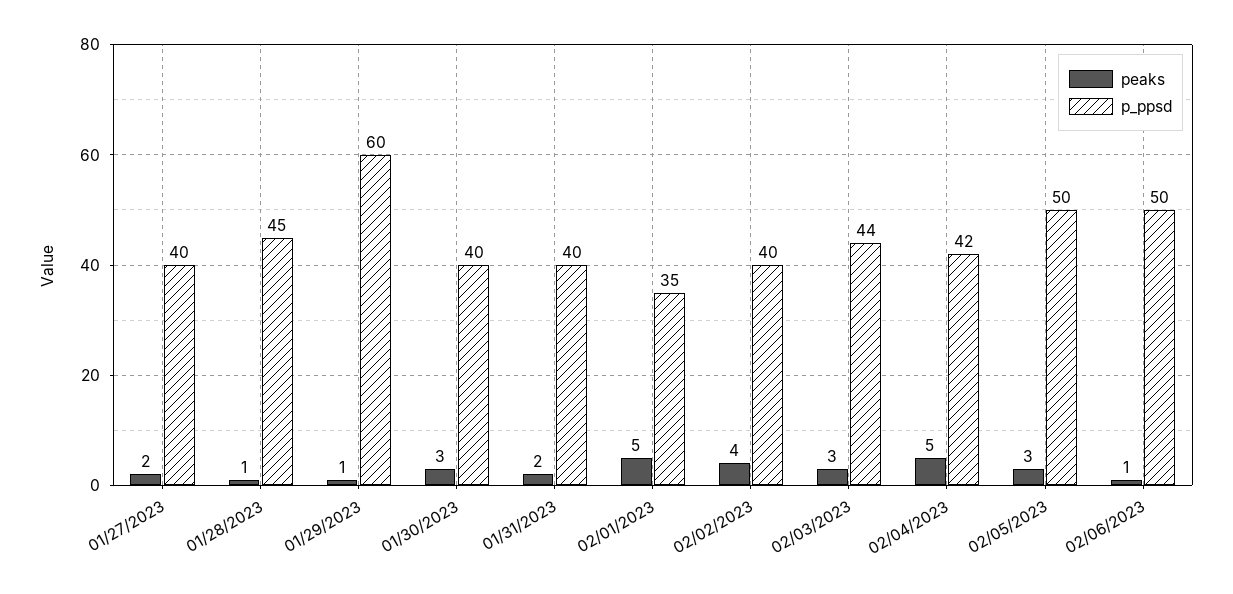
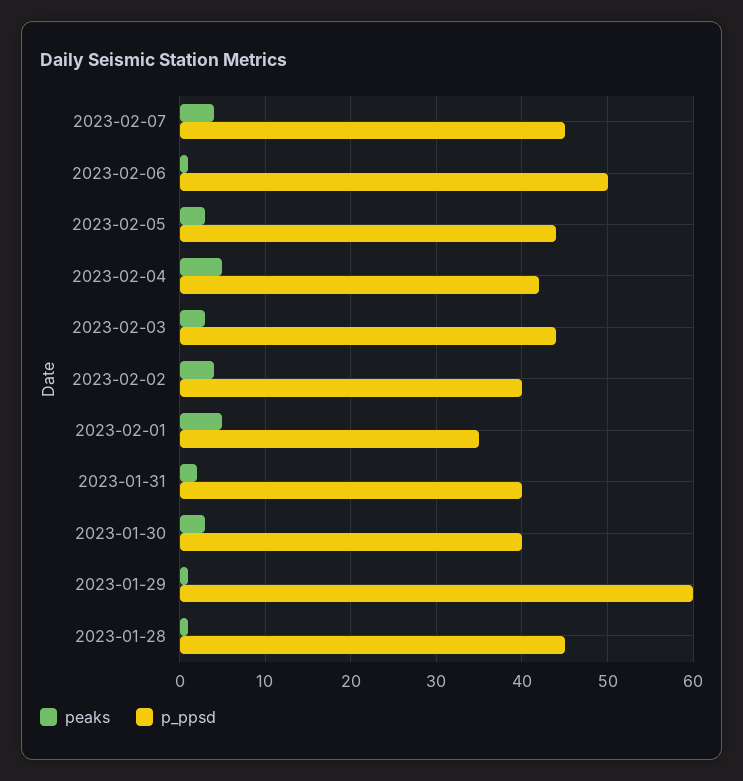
peaks, 01/27/2023: 2 -> none
p_ppsd, 01/27/2023: 40 -> none
p_ppsd, 02/05/2023: 50 -> 44
peaks, 2023-02-07: none -> 4
p_ppsd, 2023-02-07: none -> 45

